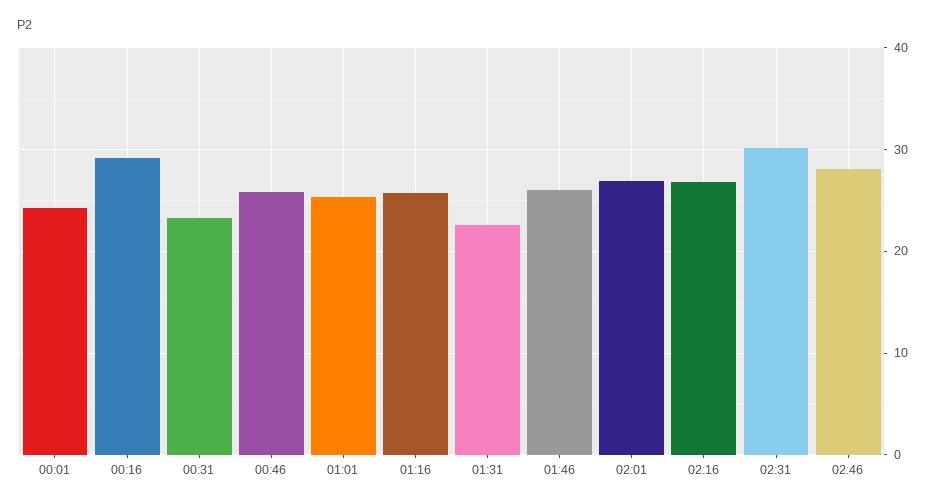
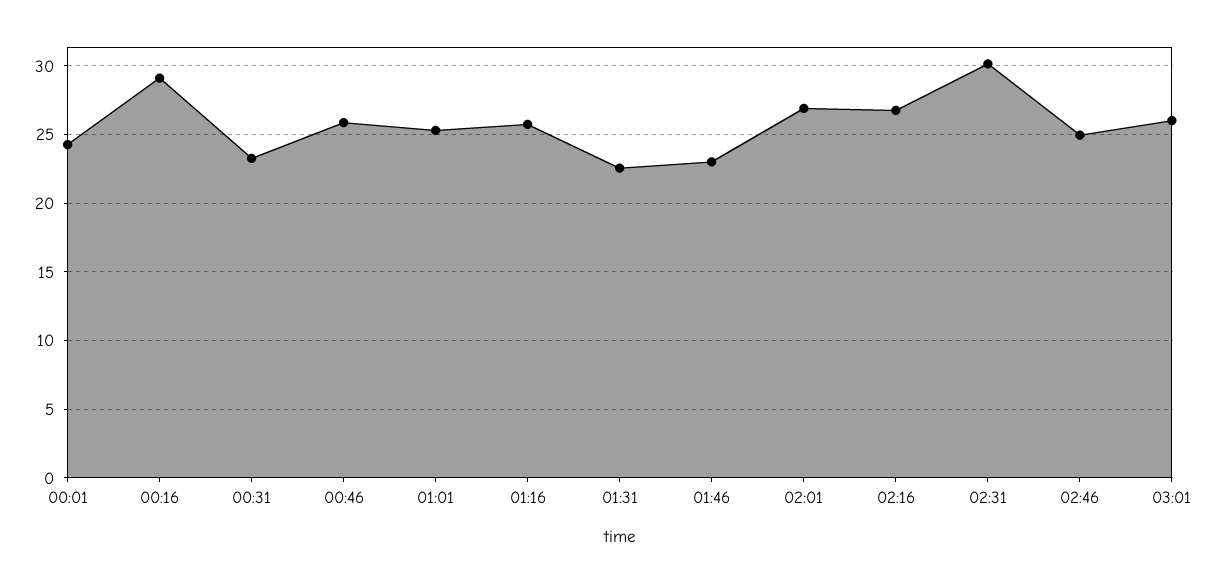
01:46: 26 -> 23
02:46: 28 -> 25
03:01: none -> 26

